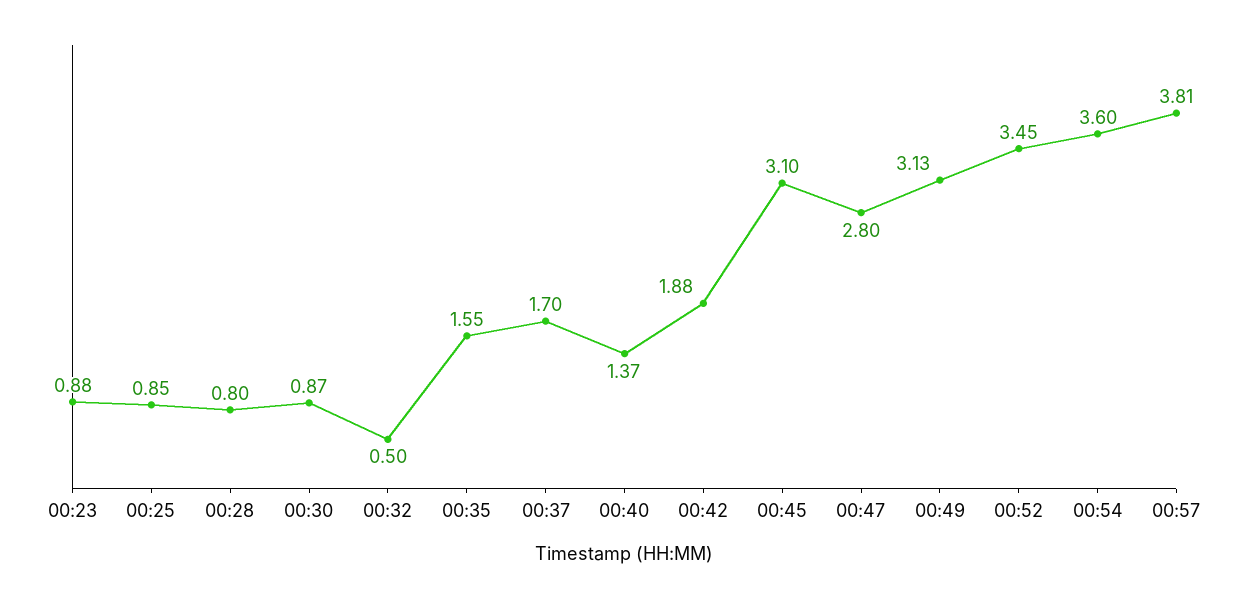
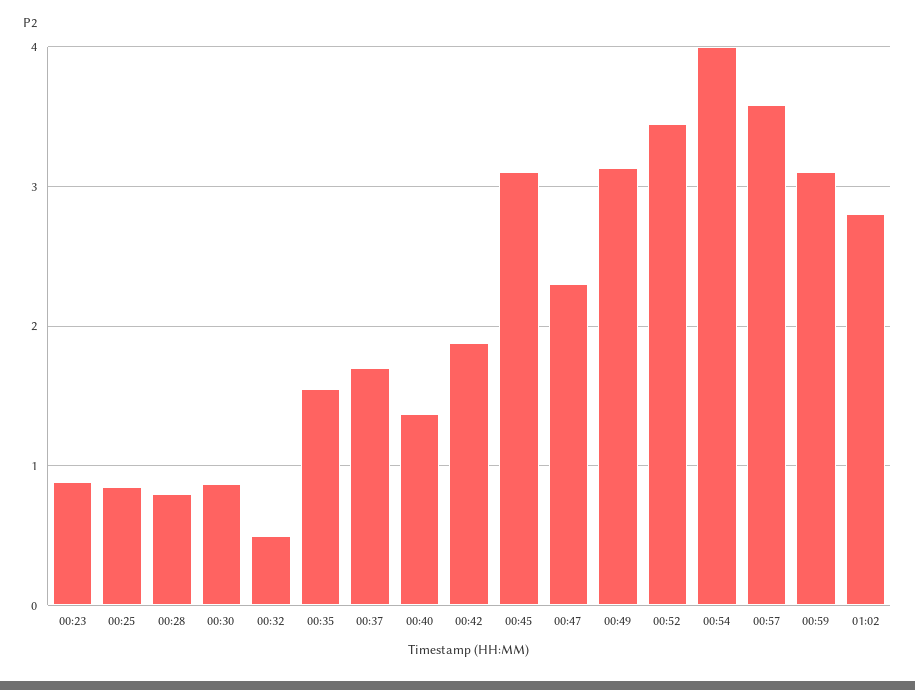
00:47: 2.8 -> 2.3
00:54: 3.6 -> 4
00:57: 3.81 -> 3.6
00:59: none -> 3.1
01:02: none -> 2.8

